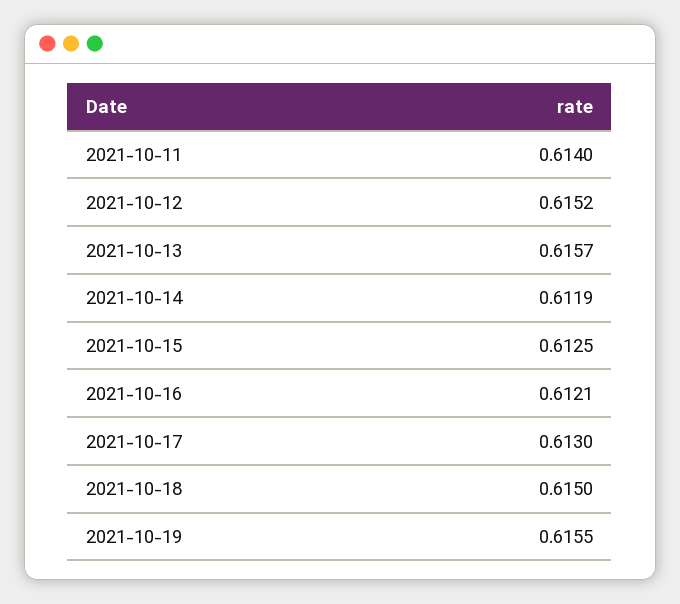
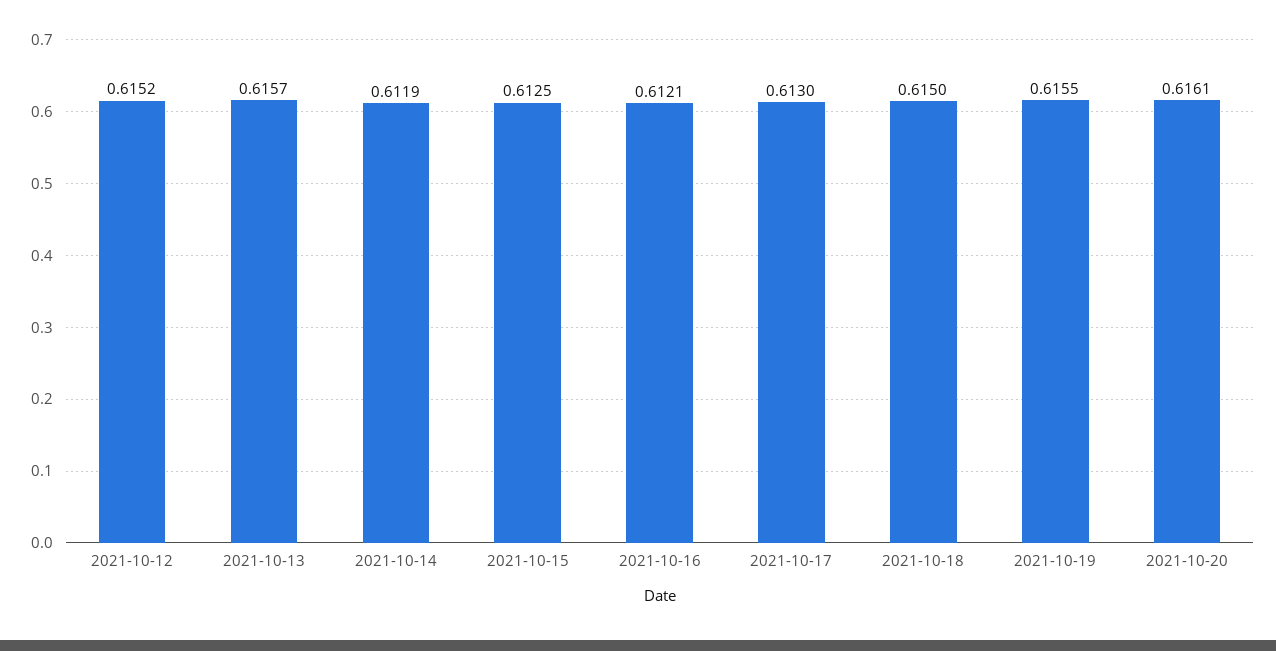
2021-10-11: 0.614 -> none
2021-10-20: none -> 0.6161

